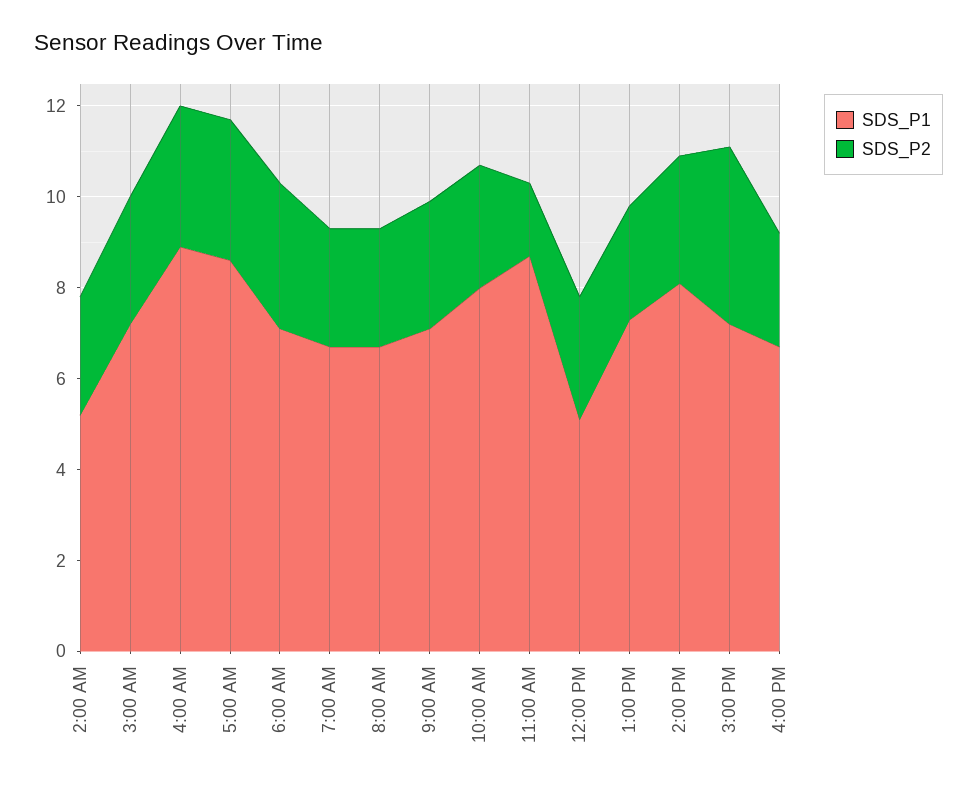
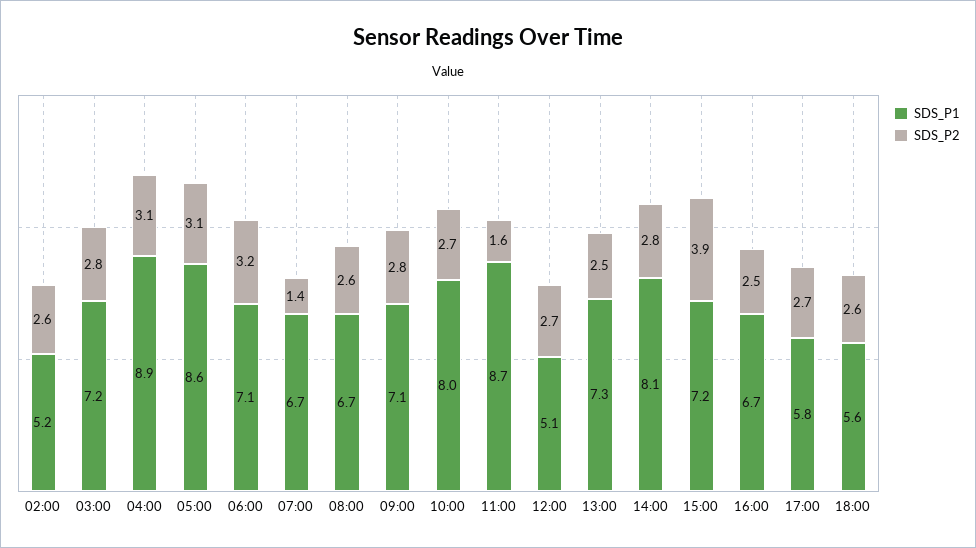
SDS_P2, 7:00 AM: 2.5 -> 1.4
SDS_P1, 17:00: none -> 5.8
SDS_P2, 17:00: none -> 2.7
SDS_P1, 18:00: none -> 5.6
SDS_P2, 18:00: none -> 2.6

